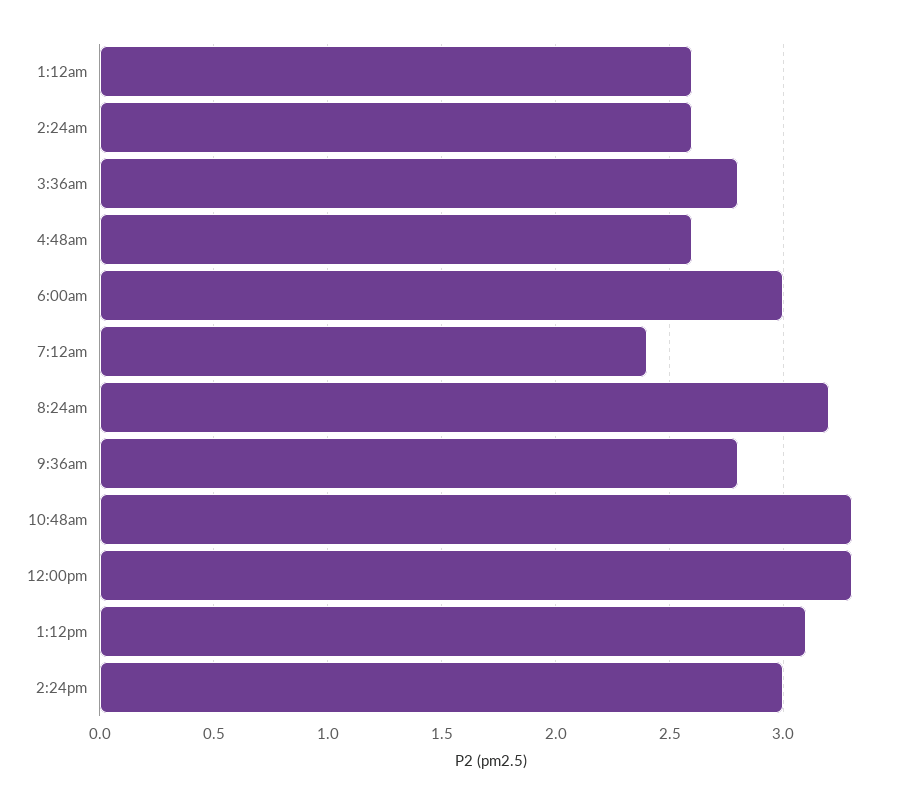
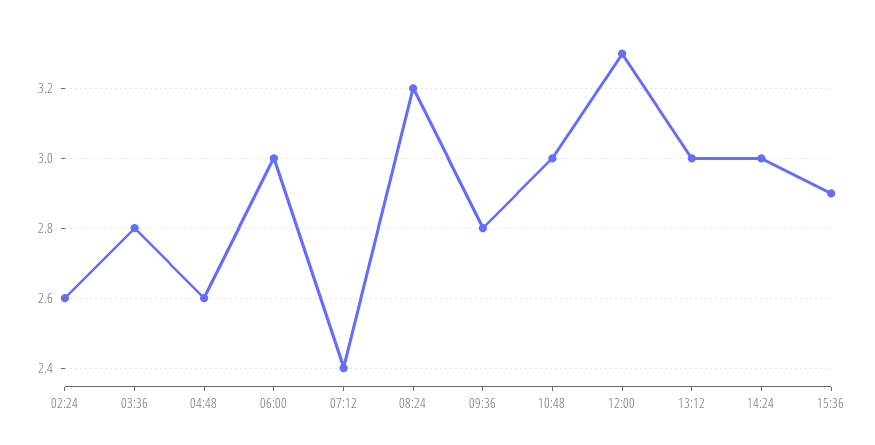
1:12am: 2.6 -> none
10:48am: 3.3 -> 3
1:12pm: 3.1 -> 3
15:36: none -> 2.9

